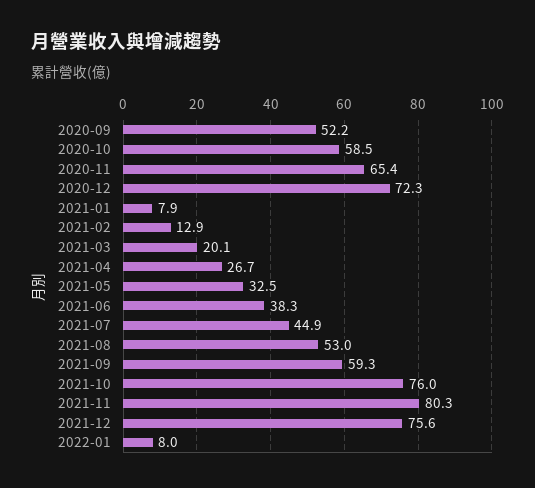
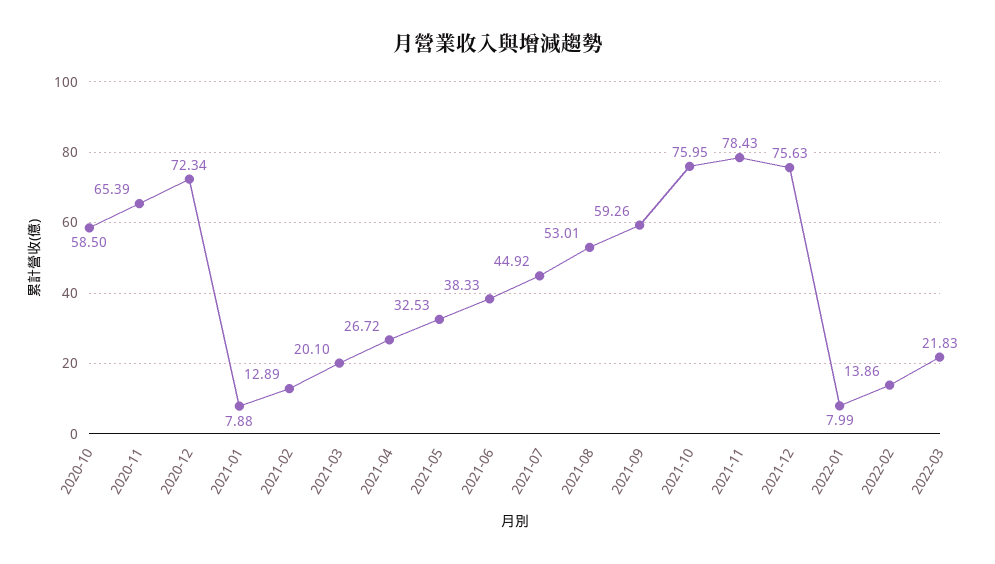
2020-09: 52.2 -> none
2021-11: 80.3 -> 78.43
2022-02: none -> 13.86
2022-03: none -> 21.83

